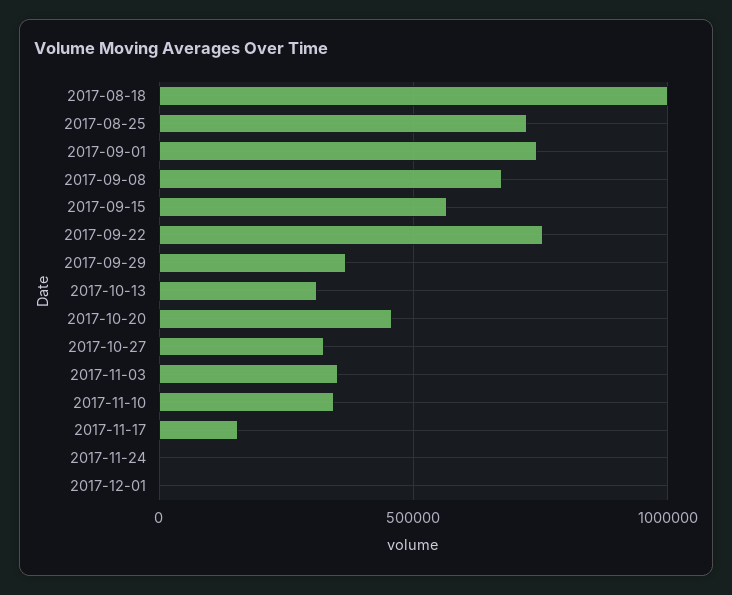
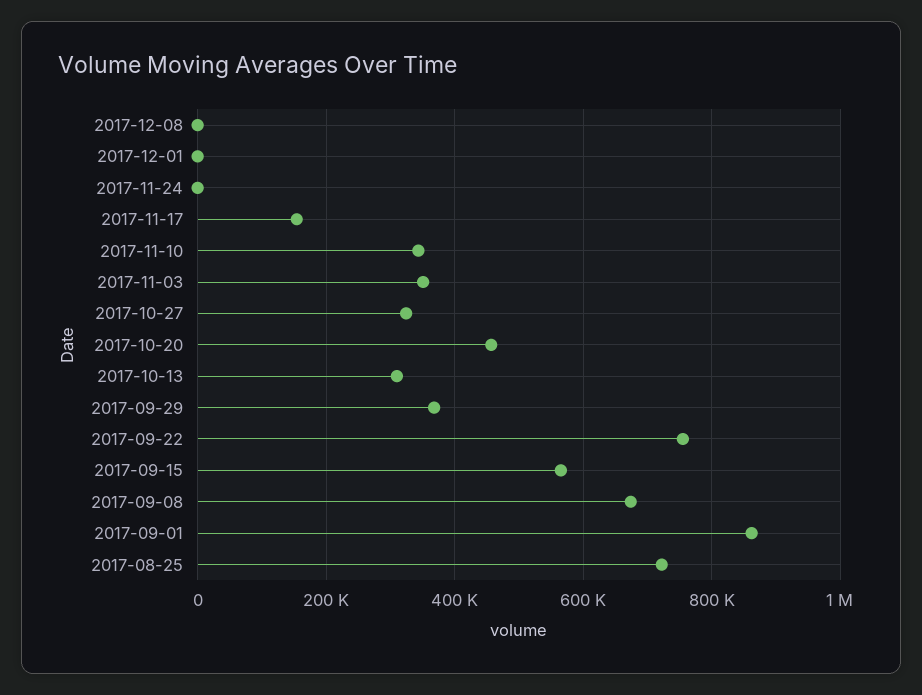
2017-08-18: 1000000 -> none
2017-09-01: 750000 -> 860000
2017-12-08: none -> 0

